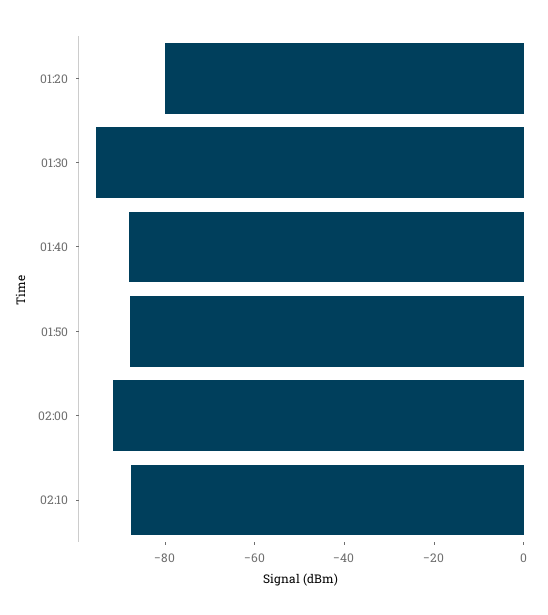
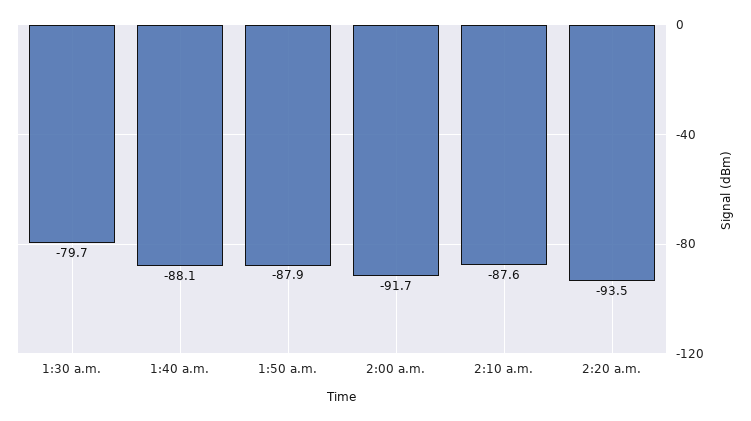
01:20: -80 -> none
01:30: -95 -> -79.7
2:20 a.m.: none -> -93.5

